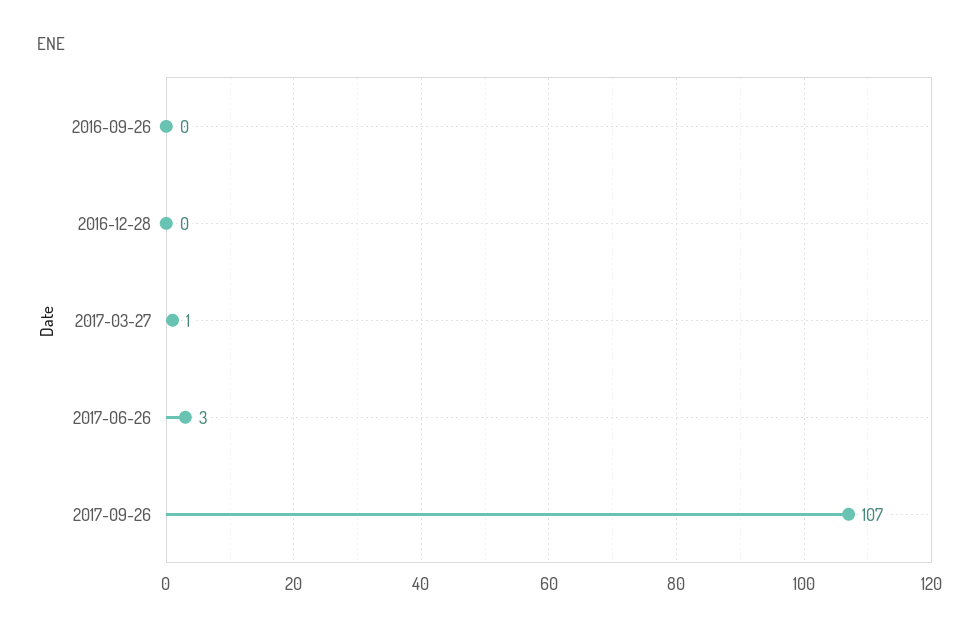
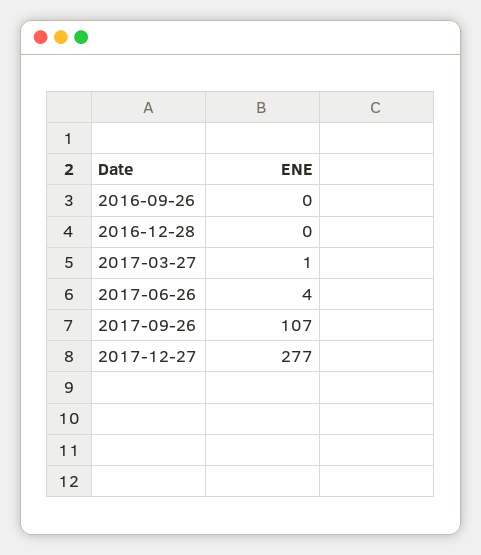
2017-06-26: 3 -> 4
2017-12-27: none -> 277

